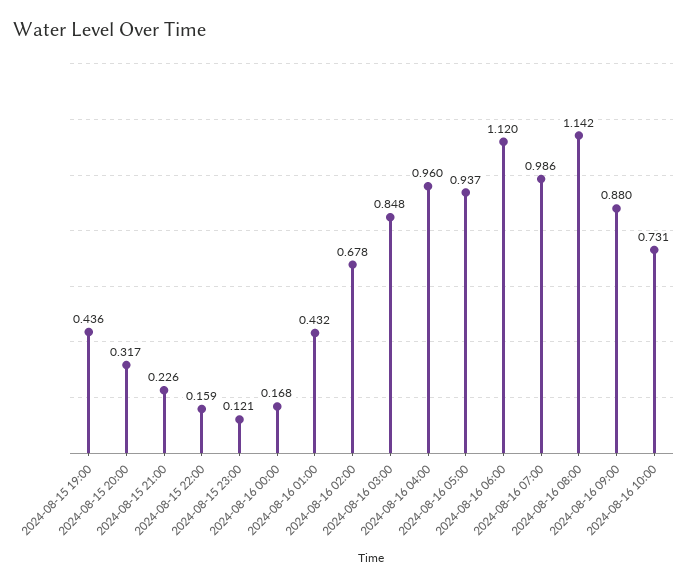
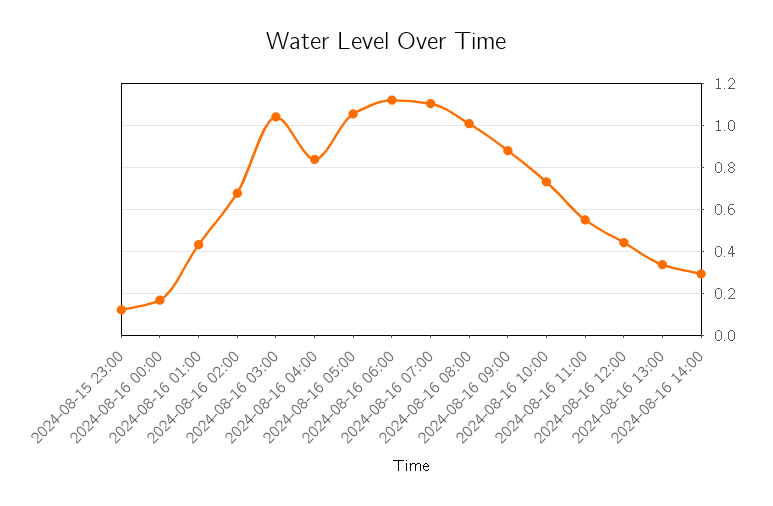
2024-08-15 19:00: 0.436 -> none
2024-08-15 20:00: 0.317 -> none
2024-08-15 21:00: 0.226 -> none
2024-08-15 22:00: 0.159 -> none
2024-08-16 03:00: 0.848 -> 1.05
2024-08-16 04:00: 0.96 -> 0.85
2024-08-16 05:00: 0.937 -> 1.05
2024-08-16 07:00: 0.986 -> 1.1
2024-08-16 08:00: 1.142 -> 1
2024-08-16 11:00: none -> 0.55
2024-08-16 12:00: none -> 0.45
2024-08-16 13:00: none -> 0.35
2024-08-16 14:00: none -> 0.3

